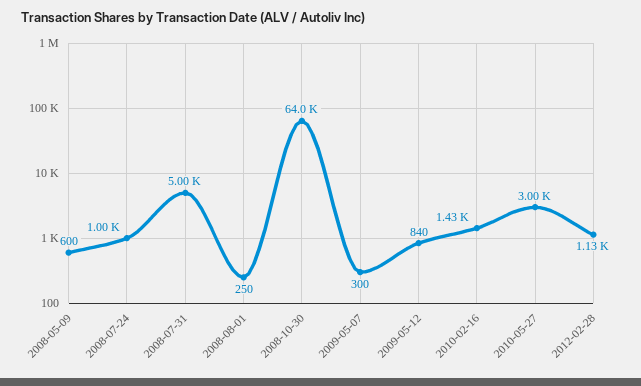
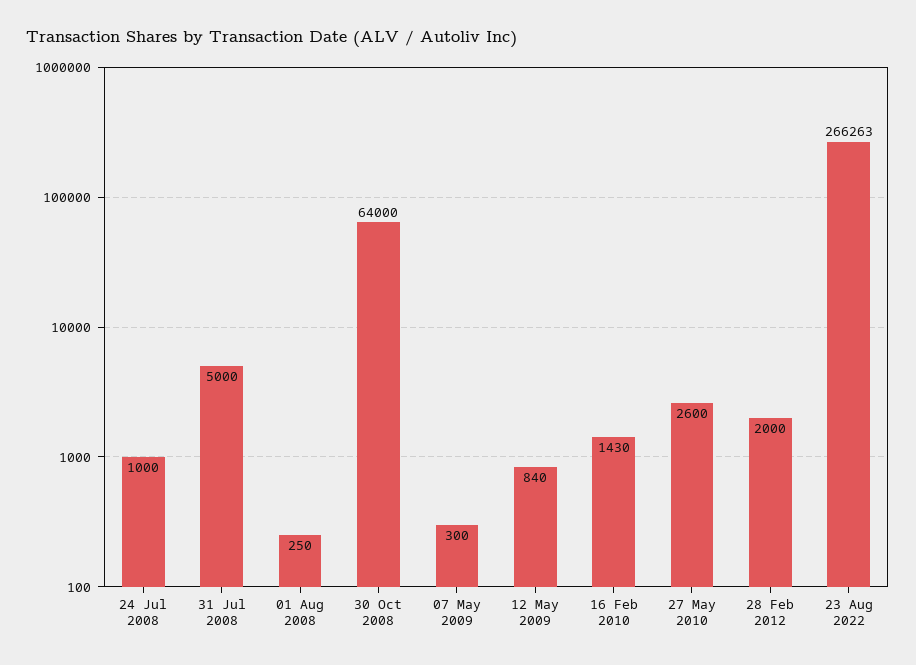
2008-05-09: 600 -> none
2010-05-27: 3000 -> 2600
2012-02-28: 1130 -> 2000
23 Aug 2022: none -> 266263

